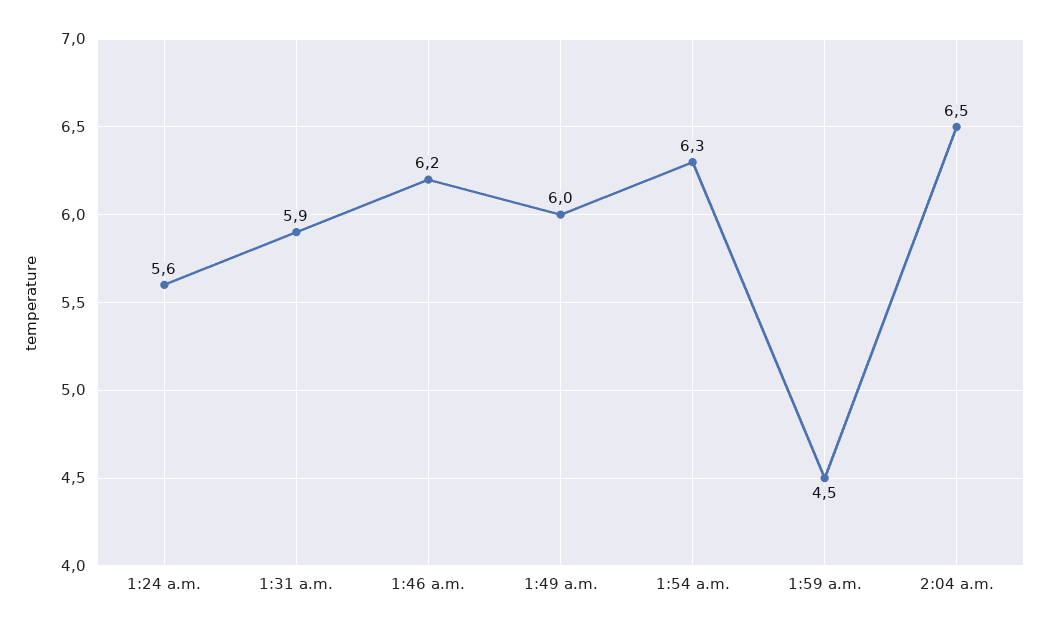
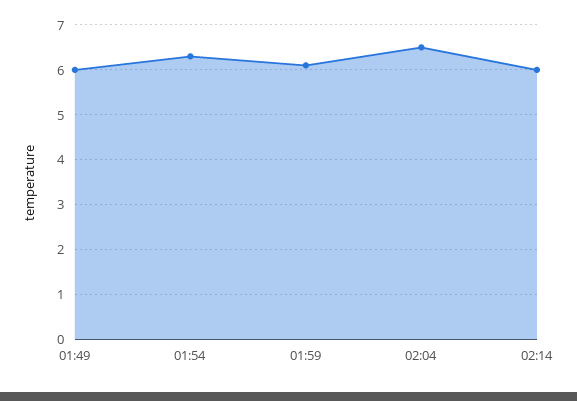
1:24 a.m.: 5.6 -> none
1:31 a.m.: 5.9 -> none
1:46 a.m.: 6.2 -> none
1:59 a.m.: 4.5 -> 6
02:14: none -> 6

